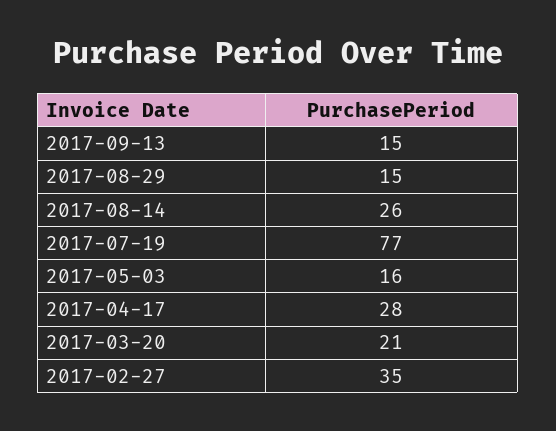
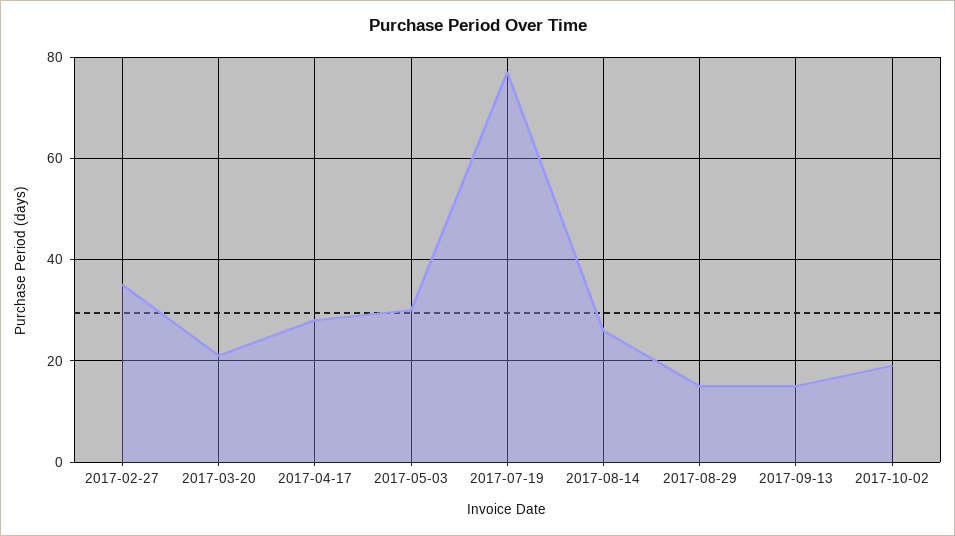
2017-05-03: 16 -> 30
2017-10-02: none -> 20

